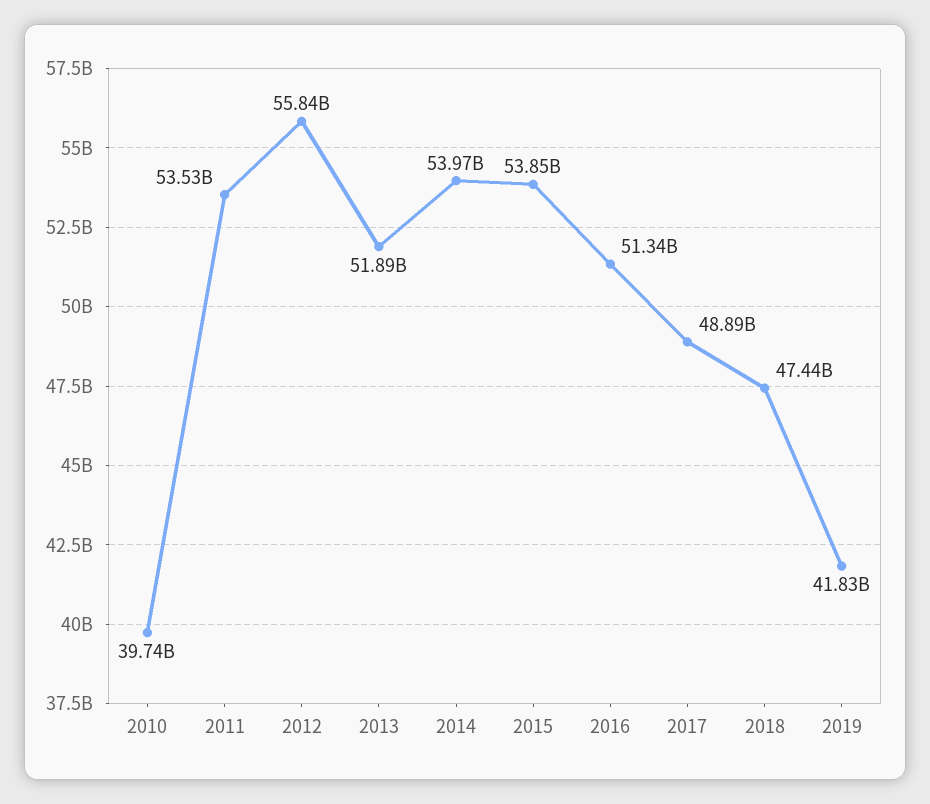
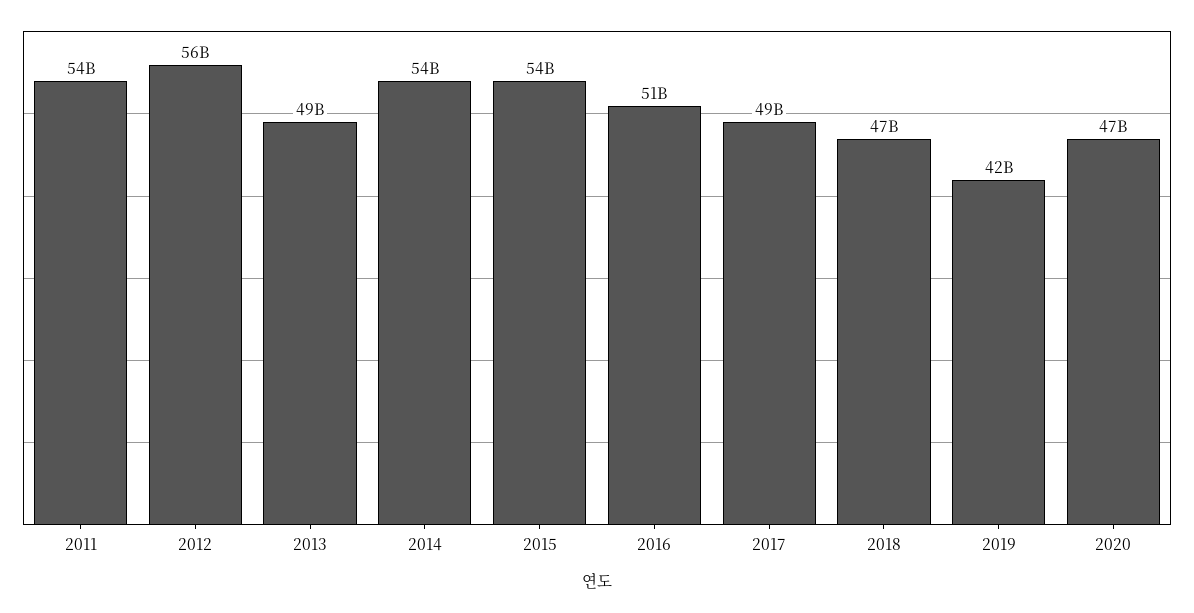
2010: 39740000000 -> none
2013: 51890000000 -> 49000000000
2020: none -> 47000000000

